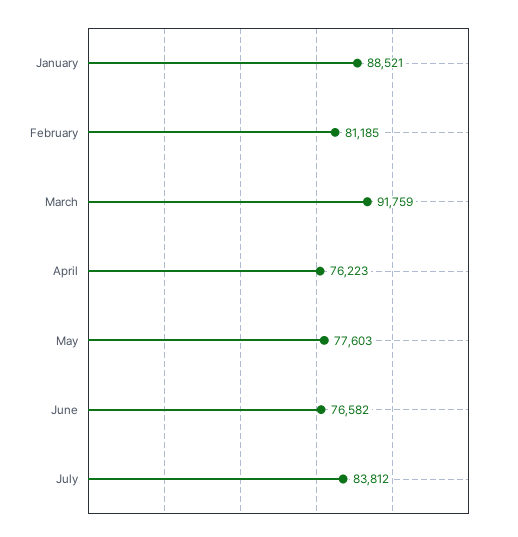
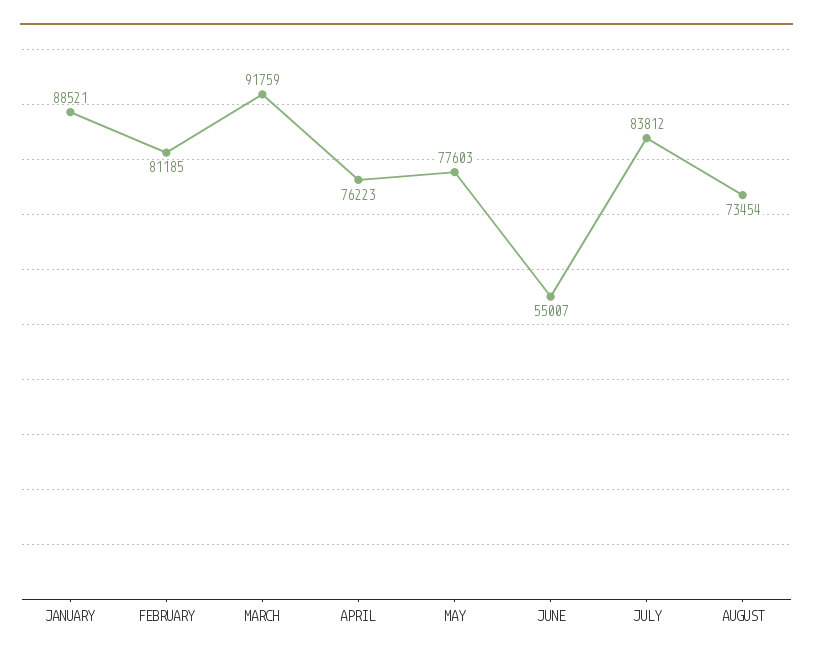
June: 76582 -> 55007
AUGUST: none -> 73454

